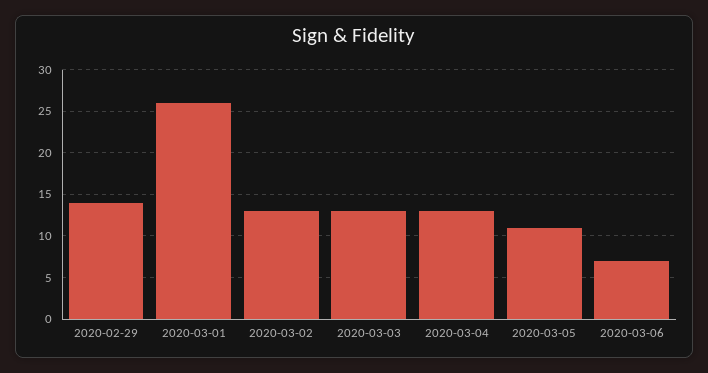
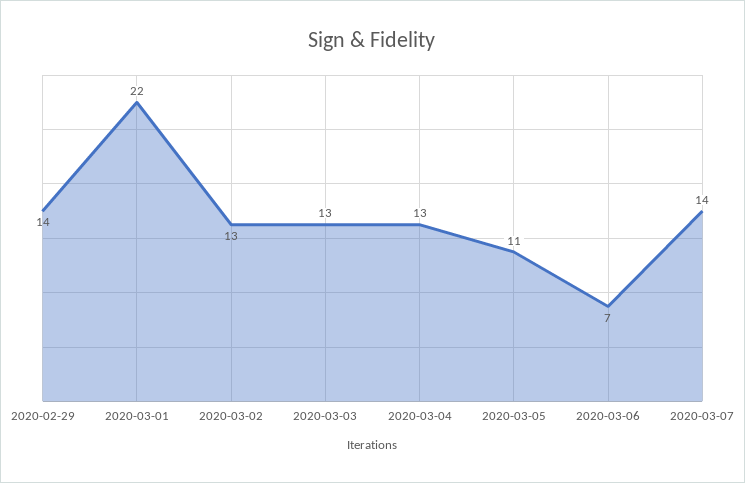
2020-03-01: 26 -> 22
2020-03-07: none -> 14

